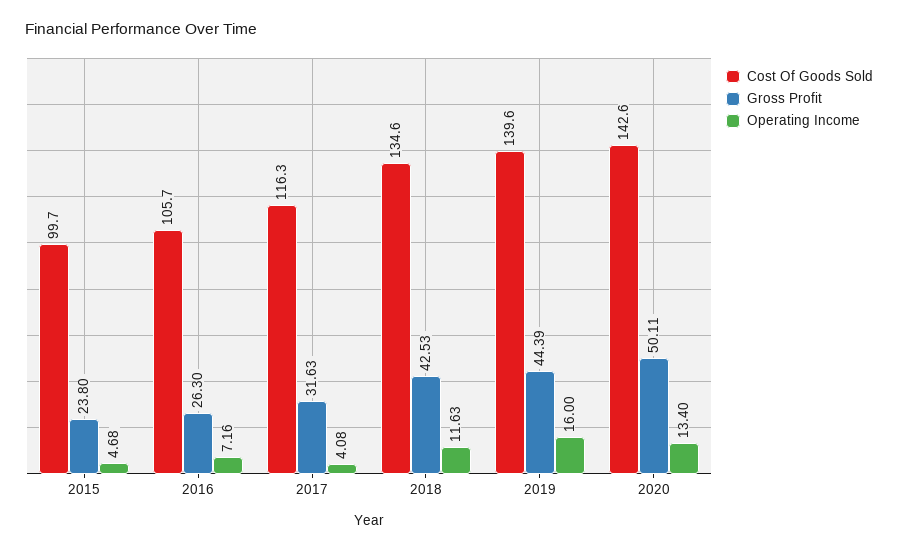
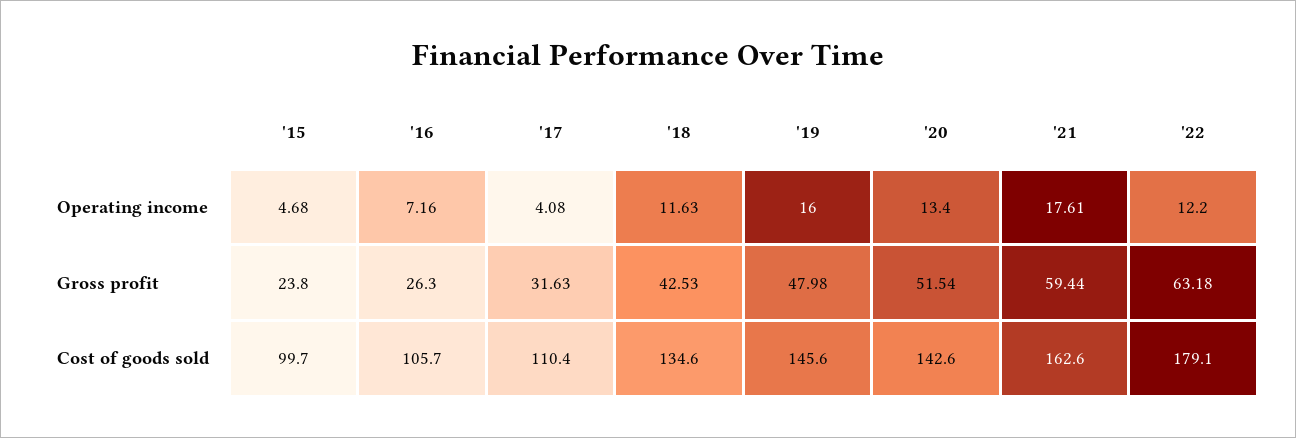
Cost Of Goods Sold, 2017: 116.3 -> 110.4
Cost Of Goods Sold, 2019: 139.6 -> 145.6
Gross Profit, 2019: 44.39 -> 47.98
Gross Profit, 2020: 50.11 -> 51.54
Operating Income, '21: none -> 17.61
Operating Income, '22: none -> 12.2
Gross Profit, '21: none -> 59.44
Gross Profit, '22: none -> 63.18
Cost Of Goods Sold, '21: none -> 162.6
Cost Of Goods Sold, '22: none -> 179.1

